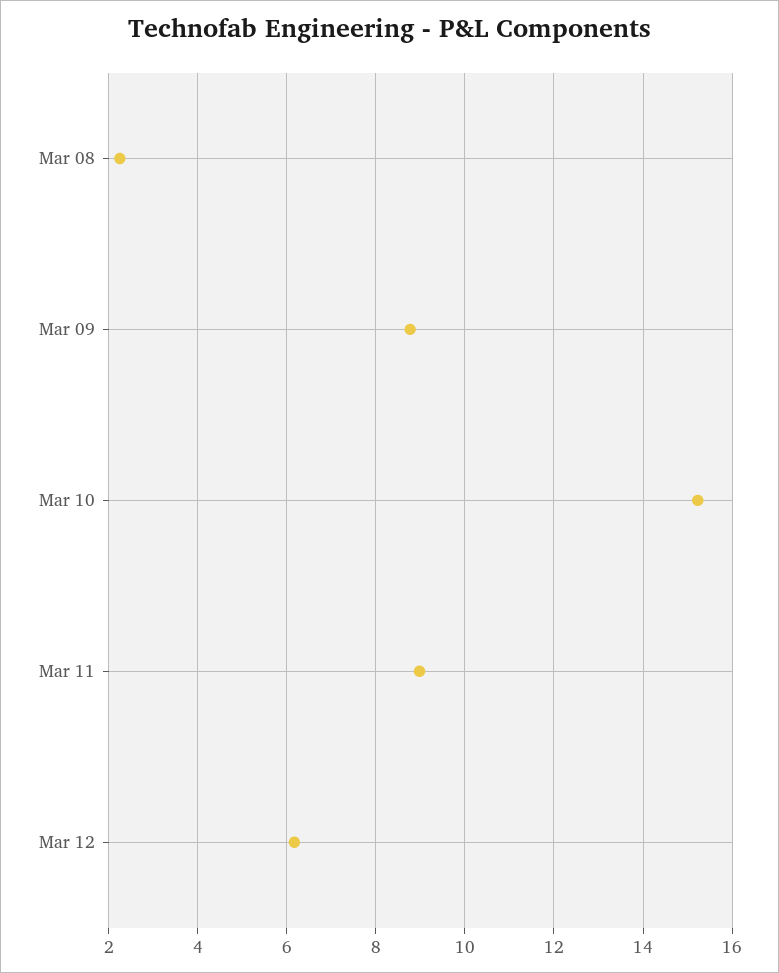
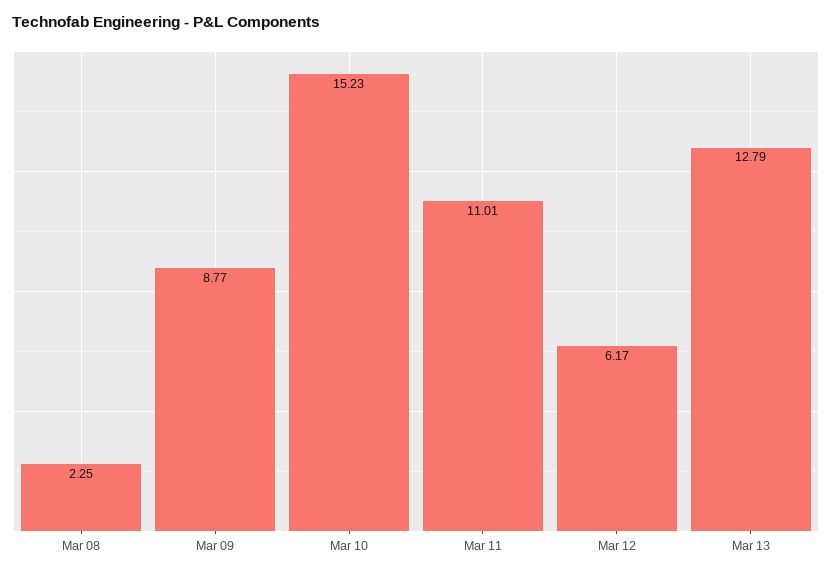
Mar 11: 9 -> 11.01
Mar 13: none -> 12.79

